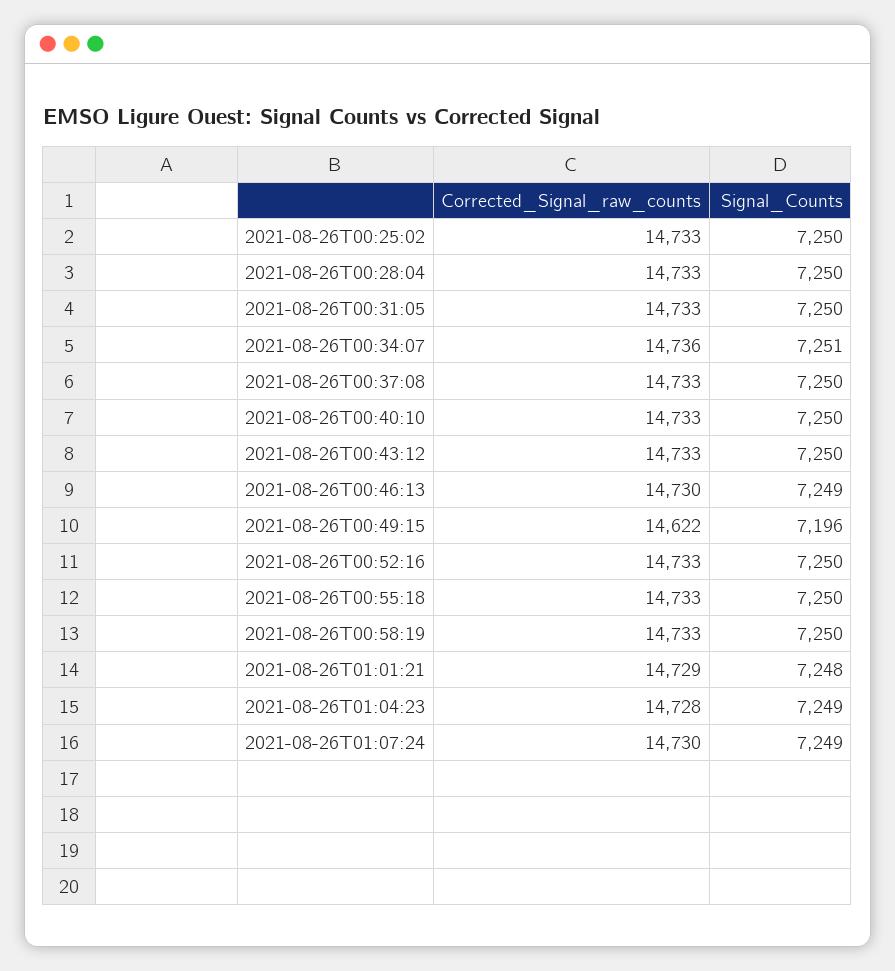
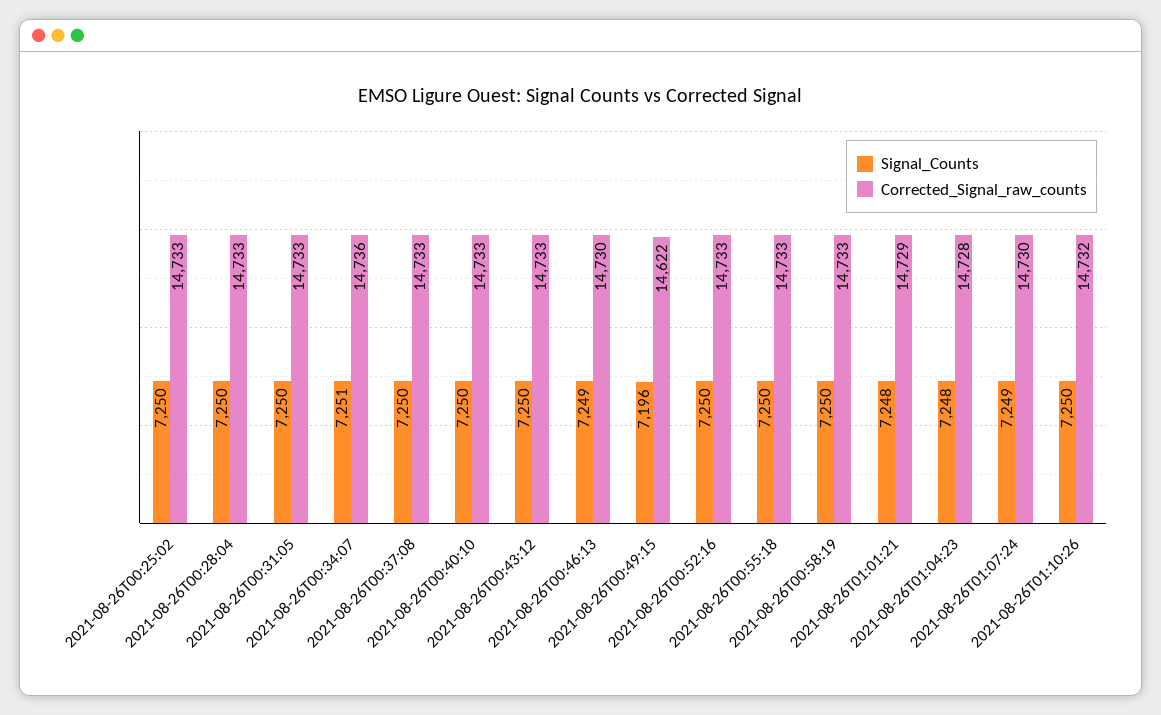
Signal_Counts, 2021-08-26T01:04:23: 7249 -> 7248
Signal_Counts, 2021-08-26T01:10:26: none -> 7250
Corrected_Signal_raw_counts, 2021-08-26T01:10:26: none -> 14732

